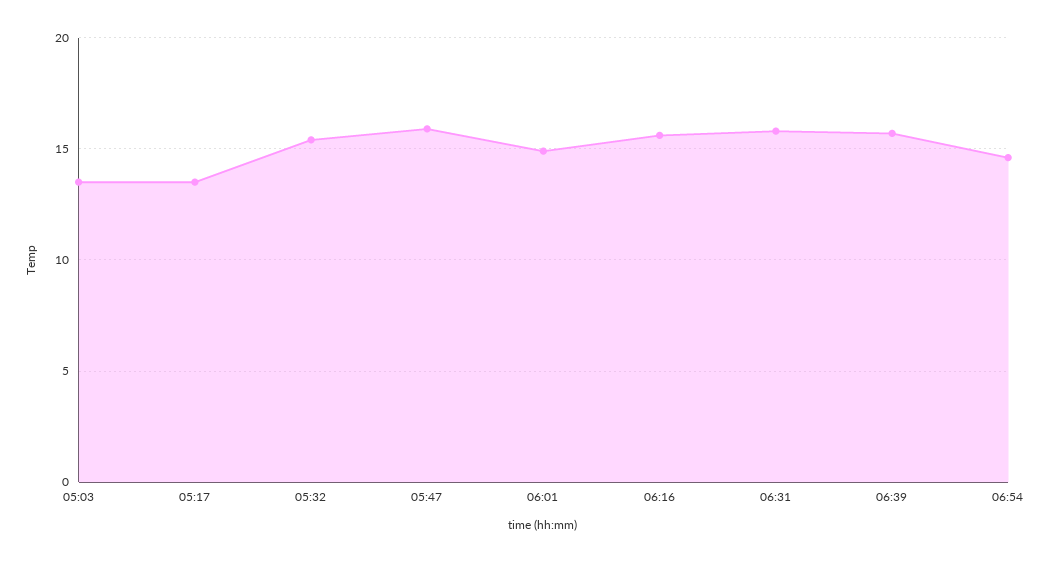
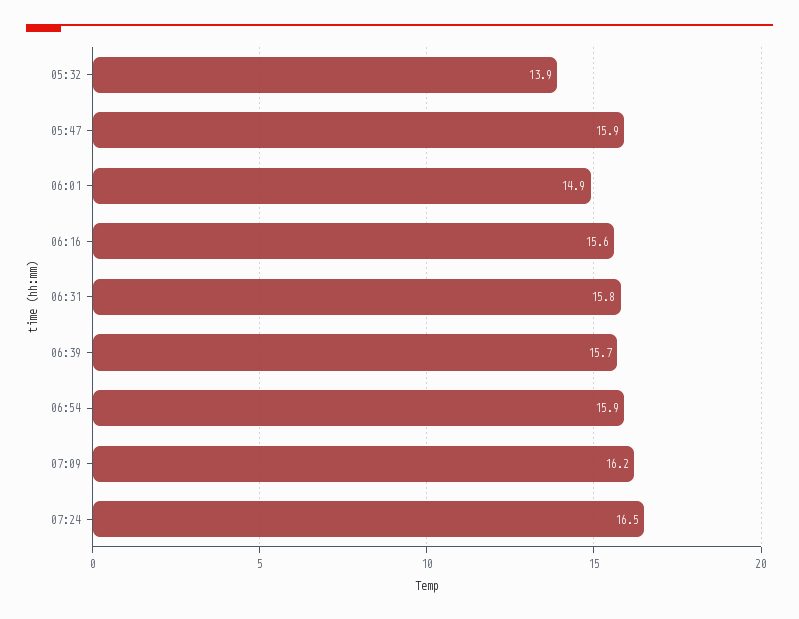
05:03: 13.5 -> none
05:17: 13.5 -> none
05:32: 15.5 -> 13.9
06:54: 14.5 -> 15.9
07:09: none -> 16.2
07:24: none -> 16.5

